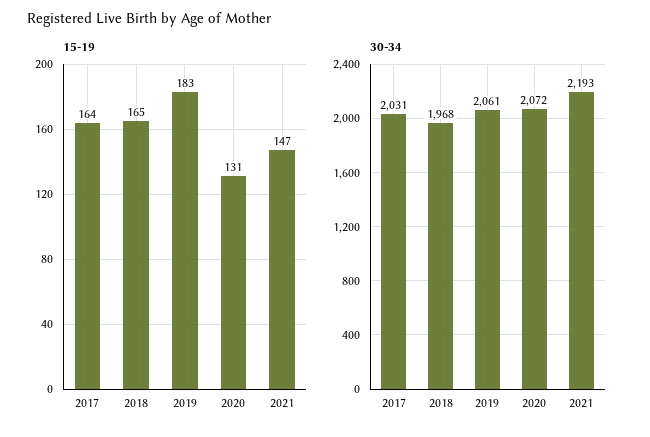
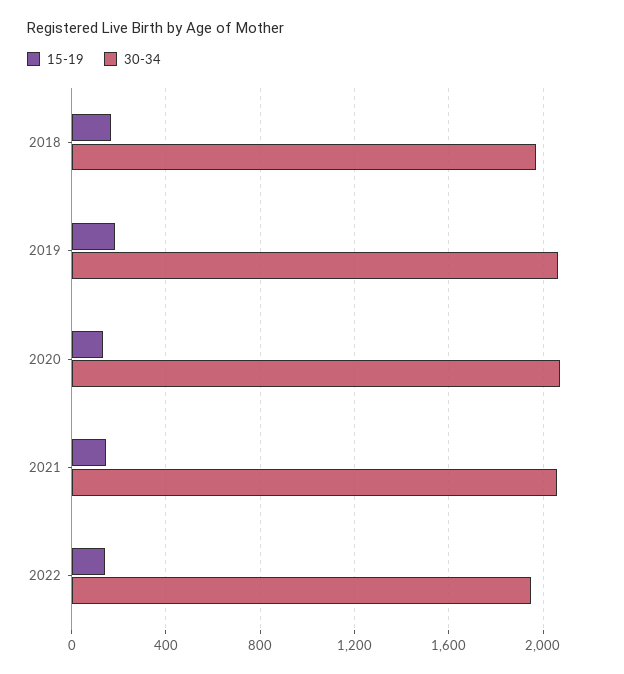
15-19, 2017: 164 -> none
30-34, 2017: 2031 -> none
30-34, 2021: 2193 -> 2050
15-19, 2022: none -> 150
30-34, 2022: none -> 1950

